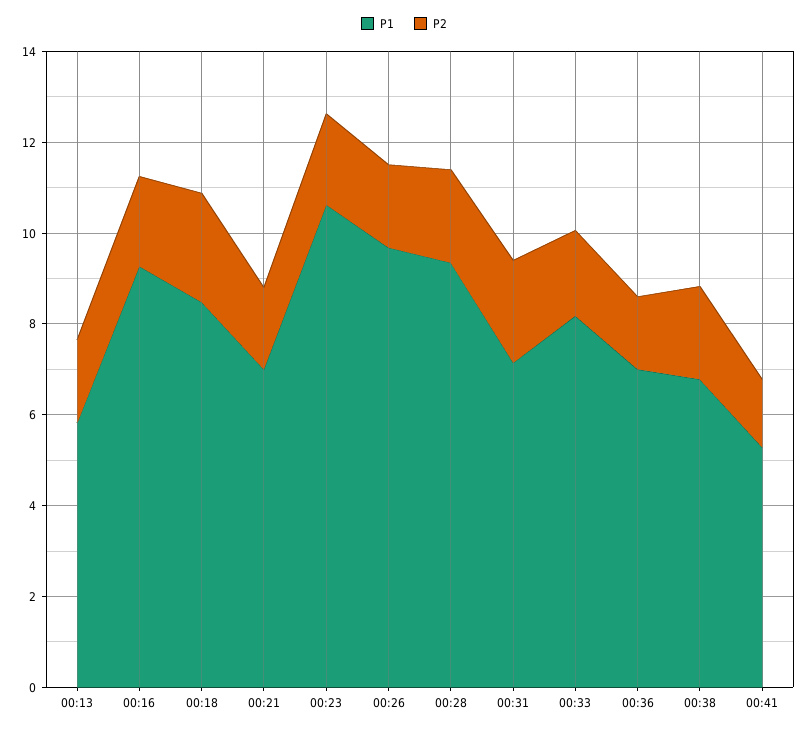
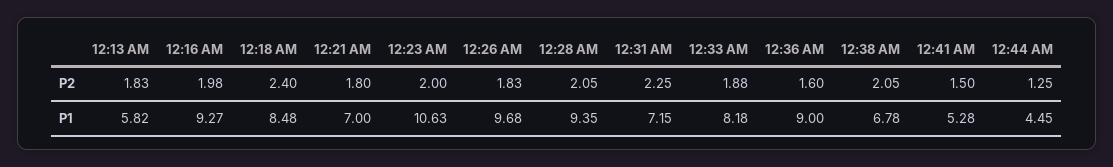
P1, 00:36: 7 -> 9
P2, 12:44 AM: none -> 1.25
P1, 12:44 AM: none -> 4.45

